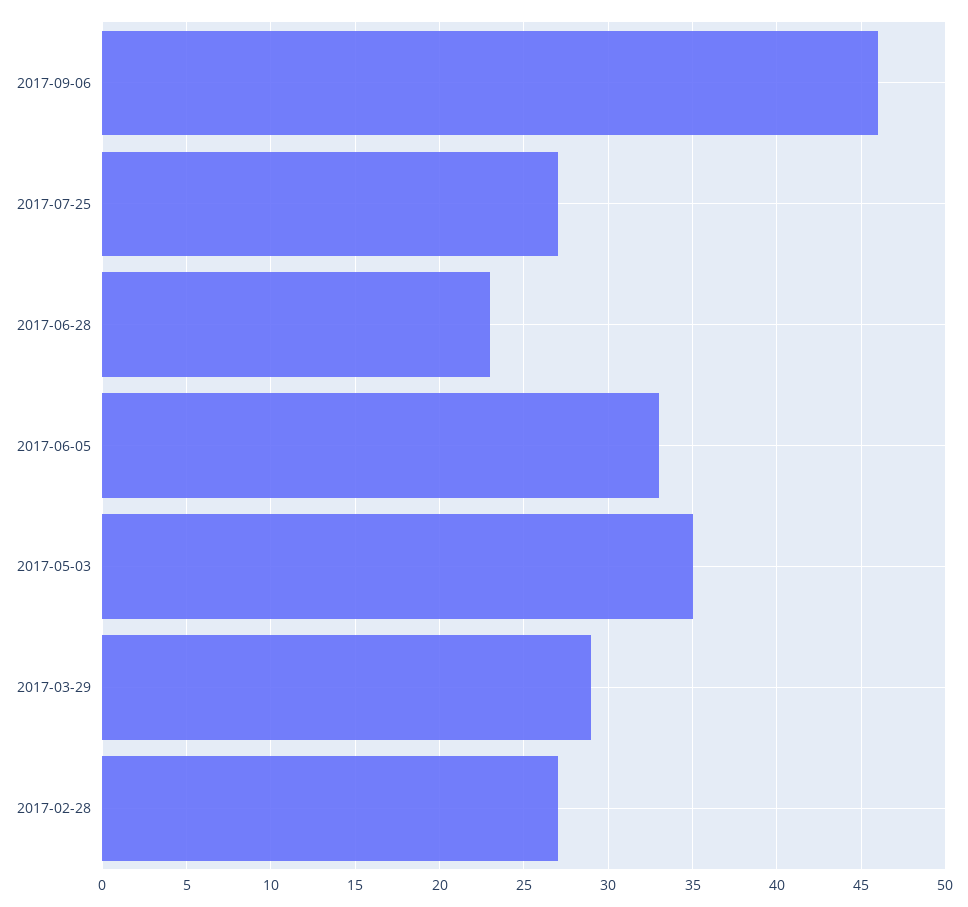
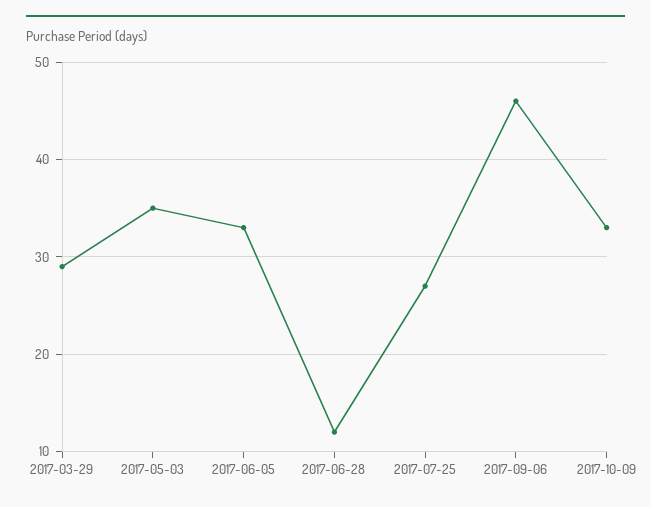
2017-06-28: 23 -> 12
2017-02-28: 27 -> none
2017-10-09: none -> 33

